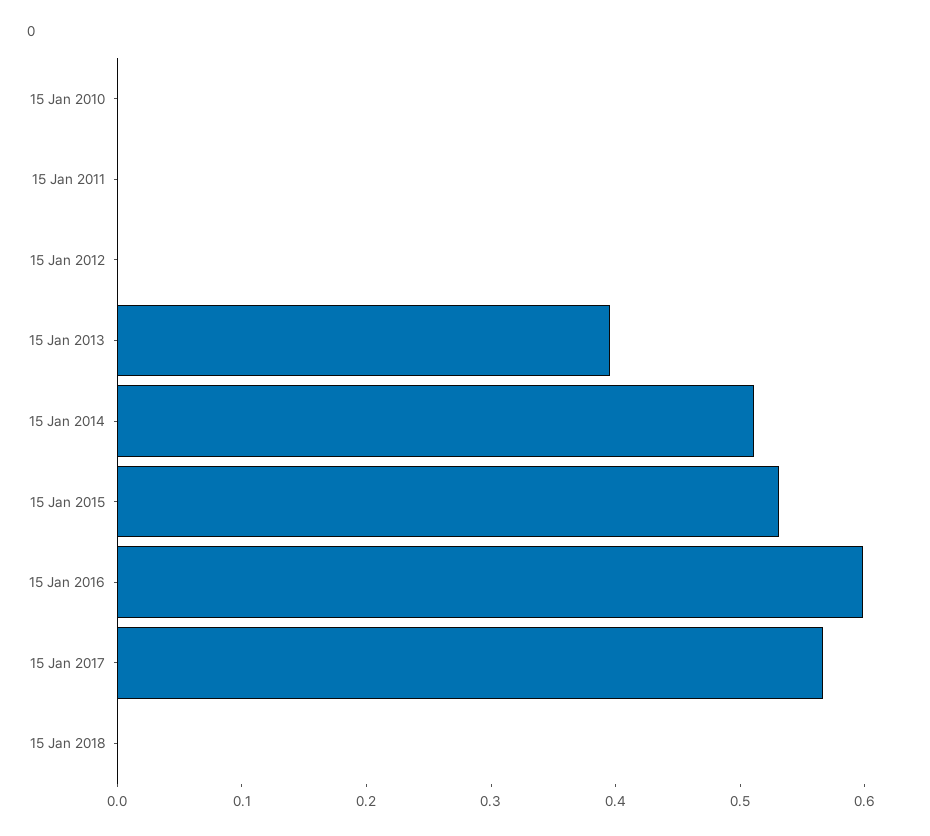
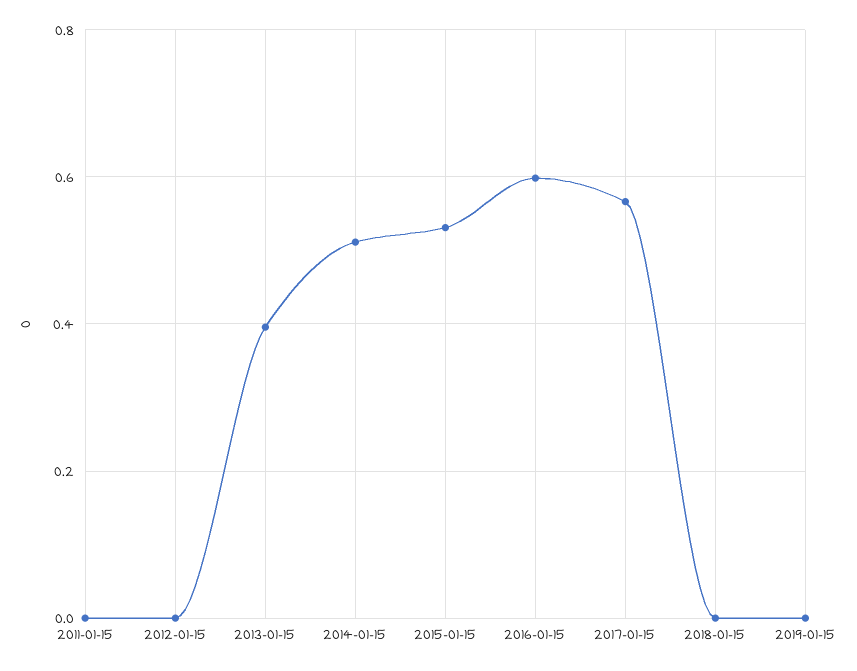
15 Jan 2010: 0 -> none
2019-01-15: none -> 0

